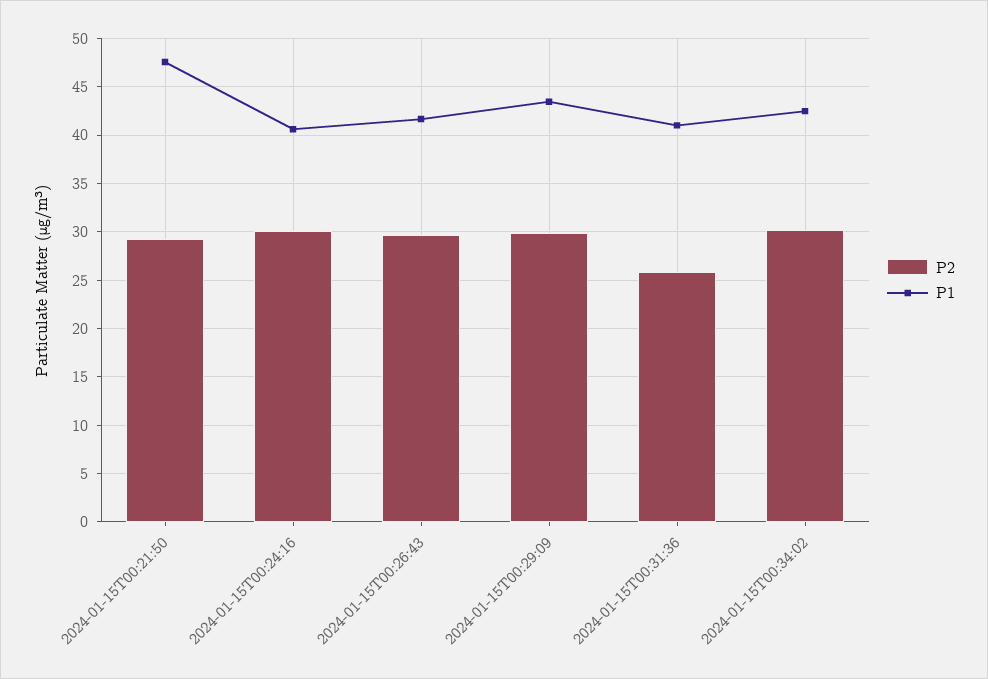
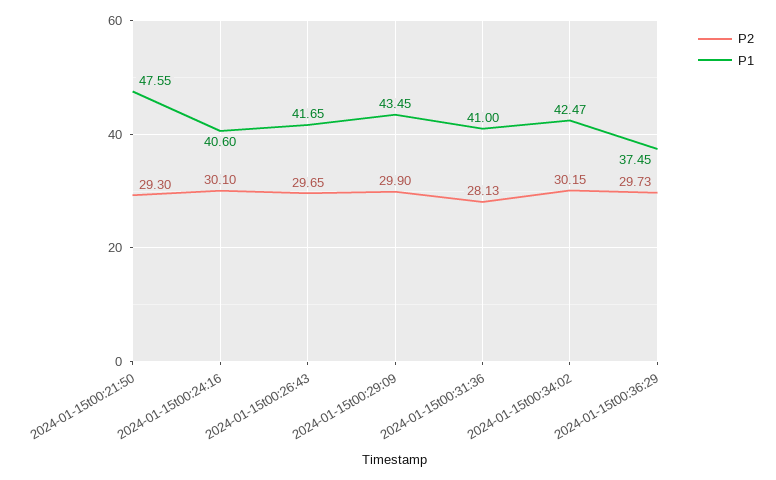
P2, 2024-01-15T00:31:36: 26 -> 28.13
P2, 2024-01-15t00:36:29: none -> 29.73
P1, 2024-01-15t00:36:29: none -> 37.45

